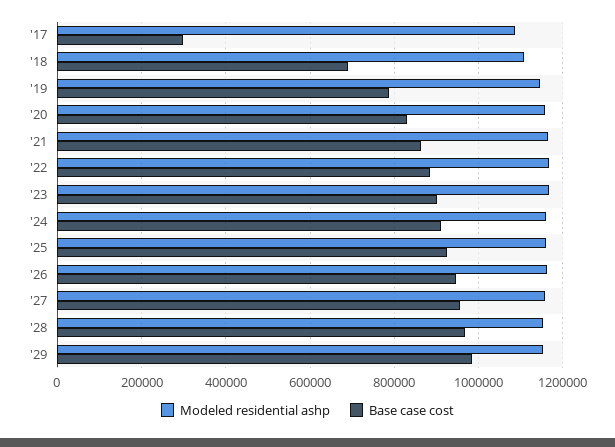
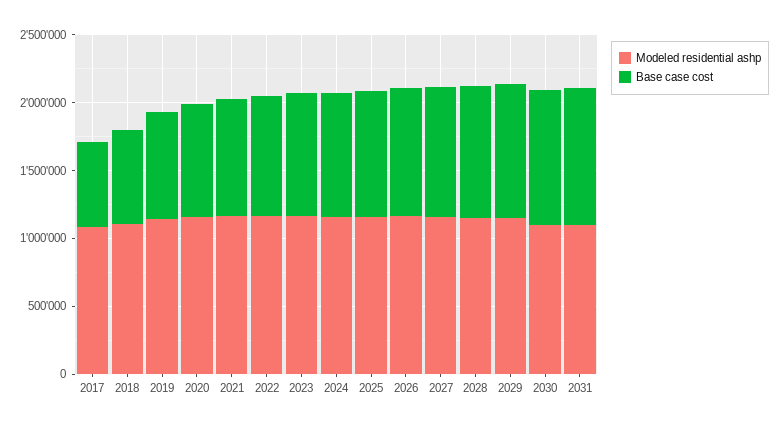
Base case cost, '17: 300000 -> 600000
Modeled residential ashp, 2030: none -> 1100000
Base case cost, 2030: none -> 1000000
Modeled residential ashp, 2031: none -> 1100000
Base case cost, 2031: none -> 1000000

